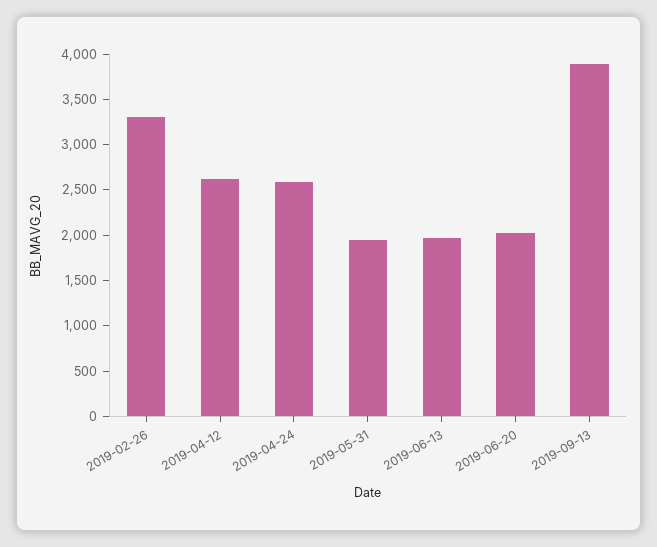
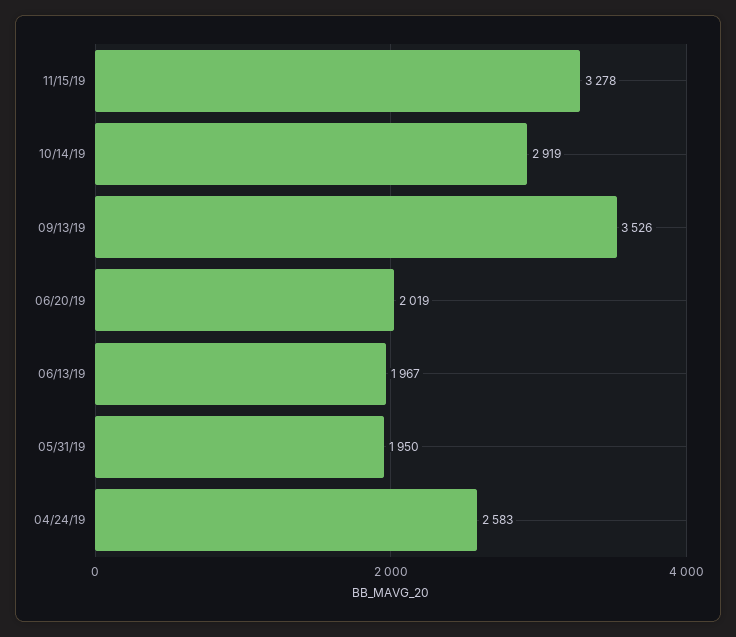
2019-02-26: 3300 -> none
2019-04-12: 2600 -> none
2019-09-13: 3900 -> 3526
11/15/19: none -> 3278
10/14/19: none -> 2919

